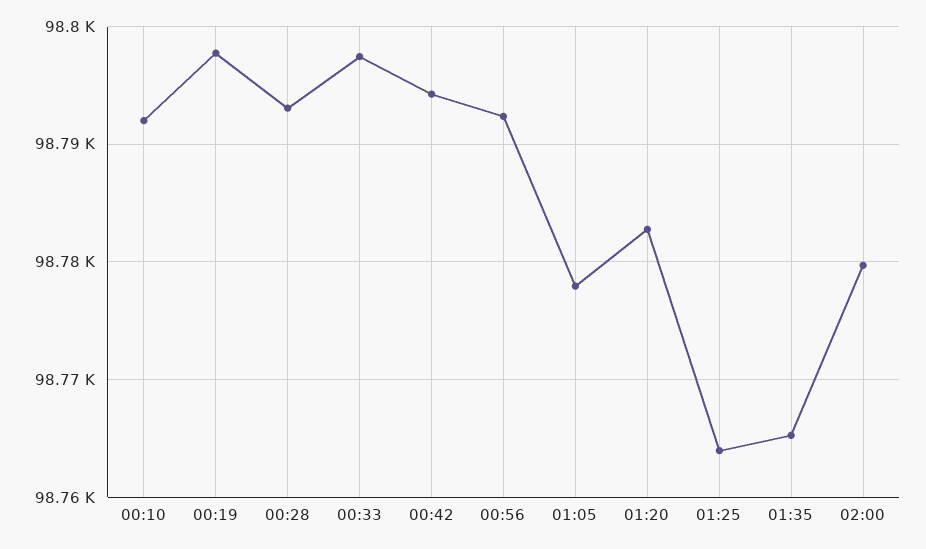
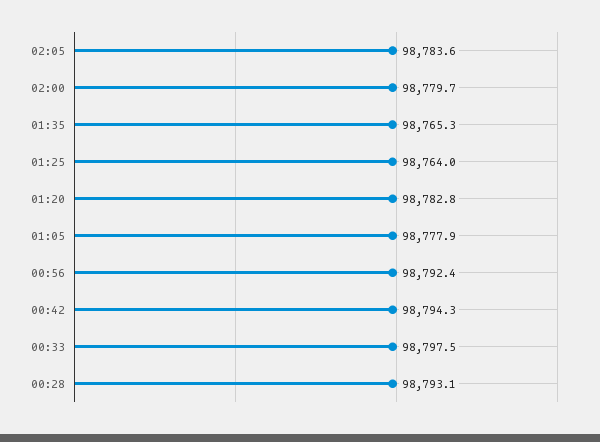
00:10: 98792 -> none
00:19: 98798 -> none
02:05: none -> 98783.6

